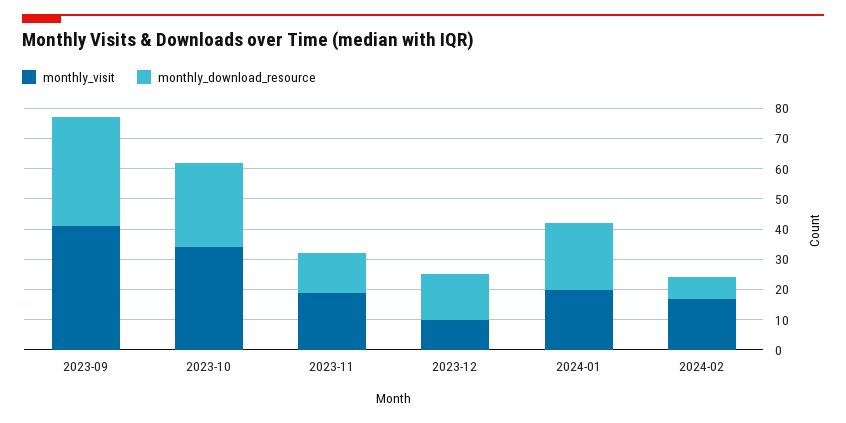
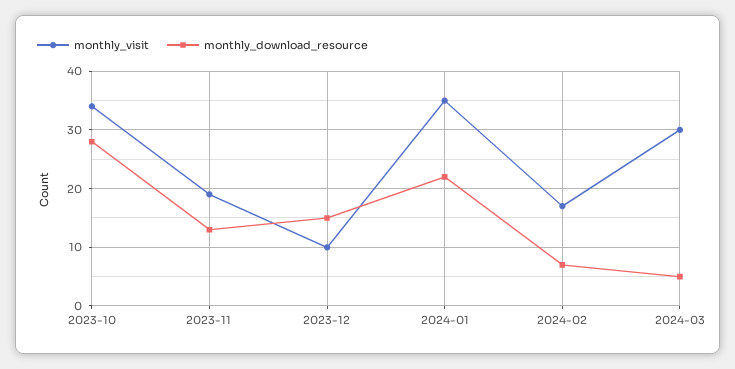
monthly_visit, 2023-09: 40 -> none
monthly_download_resource, 2023-09: 35 -> none
monthly_visit, 2024-01: 20 -> 35
monthly_visit, 2024-03: none -> 30
monthly_download_resource, 2024-03: none -> 5

